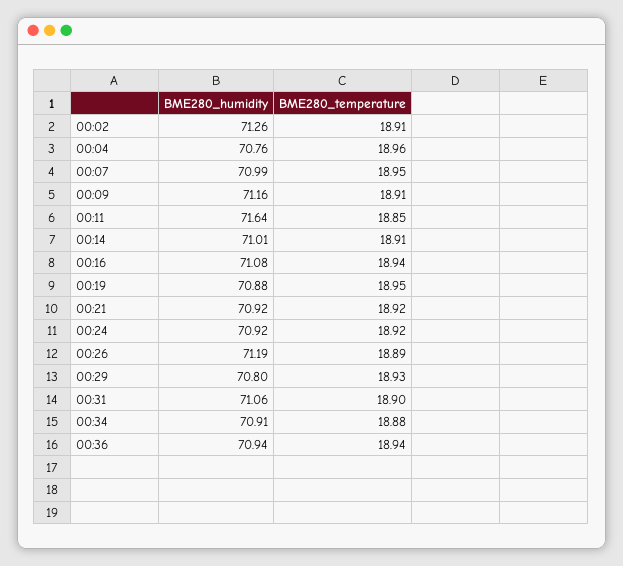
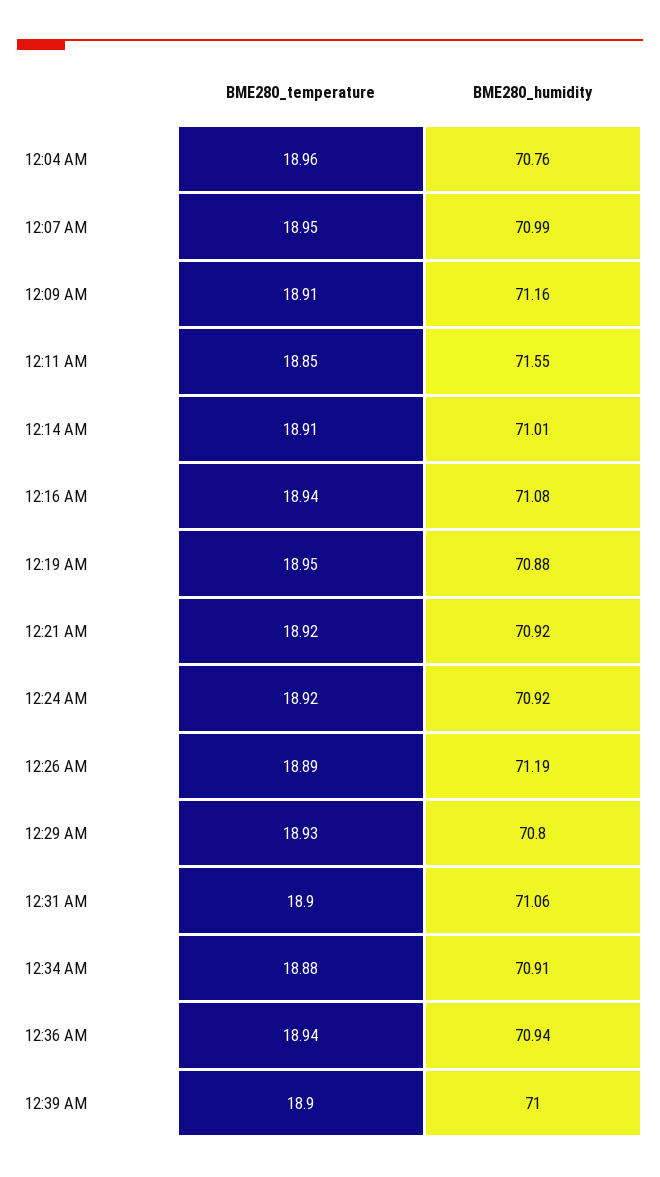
BME280_humidity, 00:02: 71.26 -> none
BME280_temperature, 00:02: 18.91 -> none
BME280_humidity, 00:11: 71.64 -> 71.55
BME280_temperature, 12:39 AM: none -> 18.9
BME280_humidity, 12:39 AM: none -> 71

